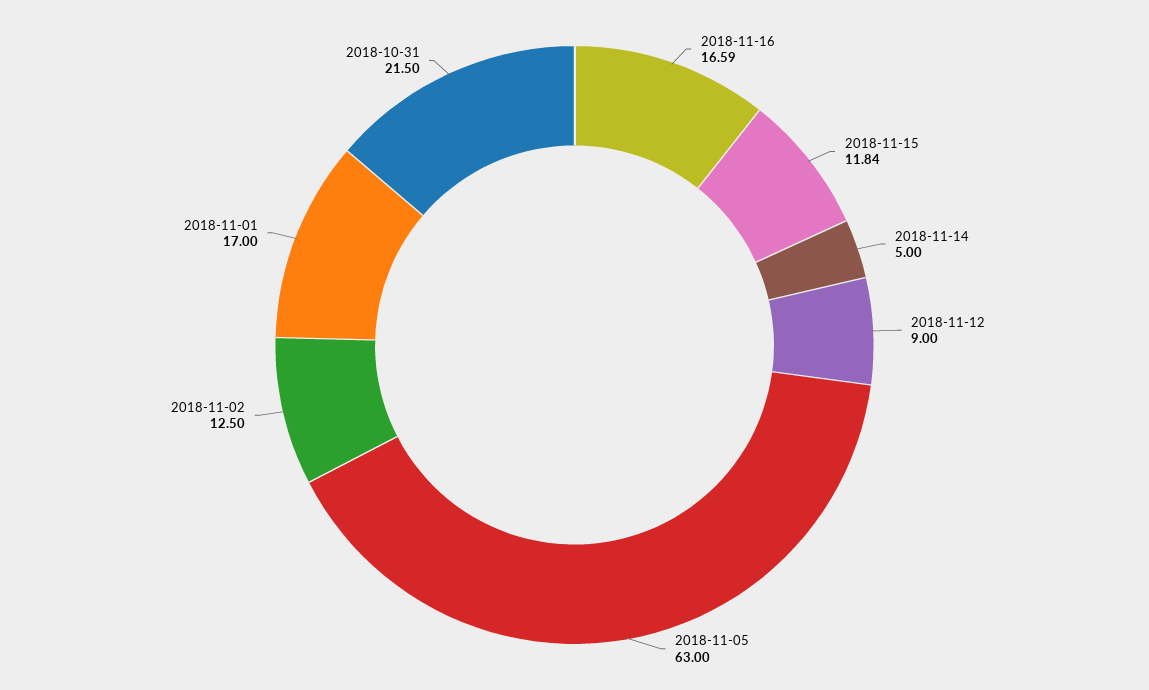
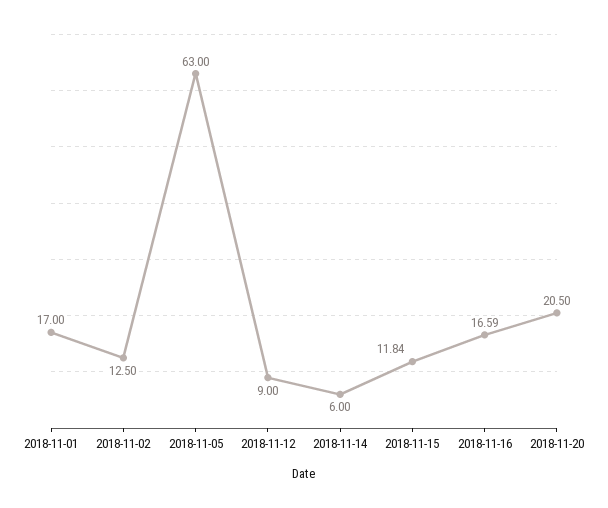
2018-11-14: 5 -> 6
2018-10-31: 21.5 -> none
2018-11-20: none -> 20.5

